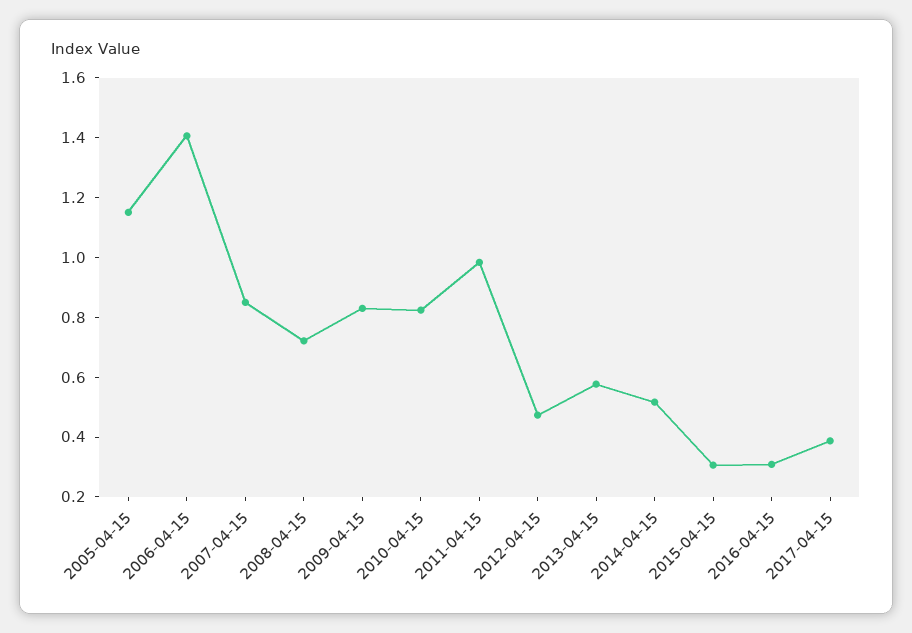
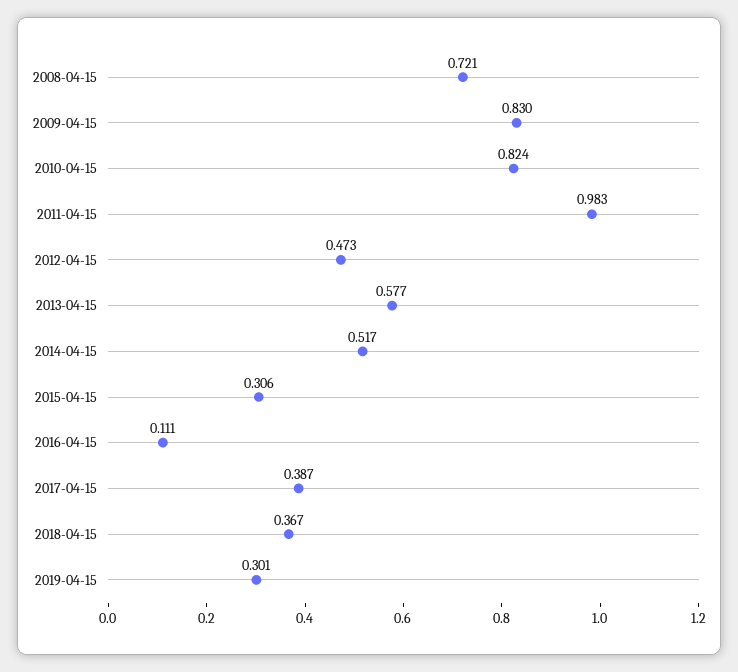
2005-04-15: 1.15 -> none
2006-04-15: 1.4 -> none
2007-04-15: 0.85 -> none
2016-04-15: 0.3 -> 0.111
2018-04-15: none -> 0.367
2019-04-15: none -> 0.301

